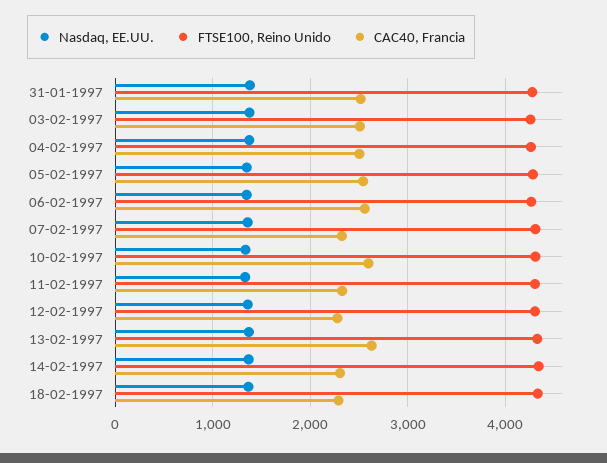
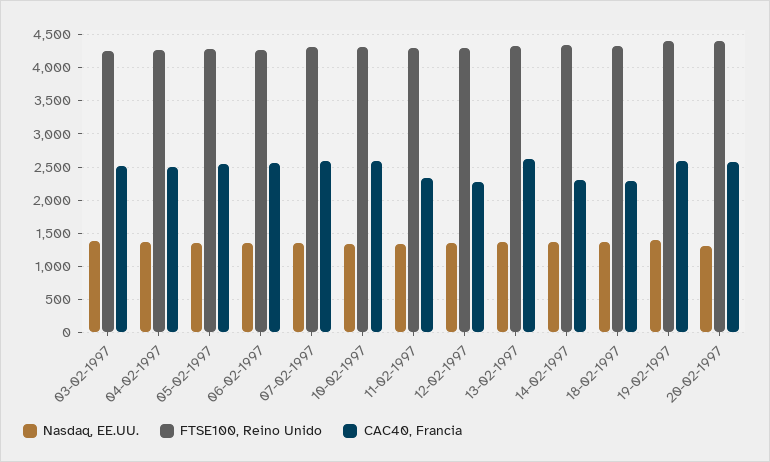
Nasdaq, EE.UU., 31-01-1997: 1400 -> none
FTSE100, Reino Unido, 31-01-1997: 4300 -> none
CAC40, Francia, 31-01-1997: 2500 -> none
CAC40, Francia, 07-02-1997: 2300 -> 2600
Nasdaq, EE.UU., 19-02-1997: none -> 1400
FTSE100, Reino Unido, 19-02-1997: none -> 4400
CAC40, Francia, 19-02-1997: none -> 2600
Nasdaq, EE.UU., 20-02-1997: none -> 1300
FTSE100, Reino Unido, 20-02-1997: none -> 4400
CAC40, Francia, 20-02-1997: none -> 2600

